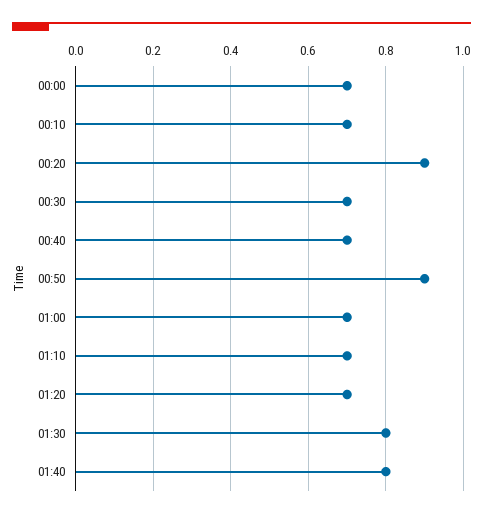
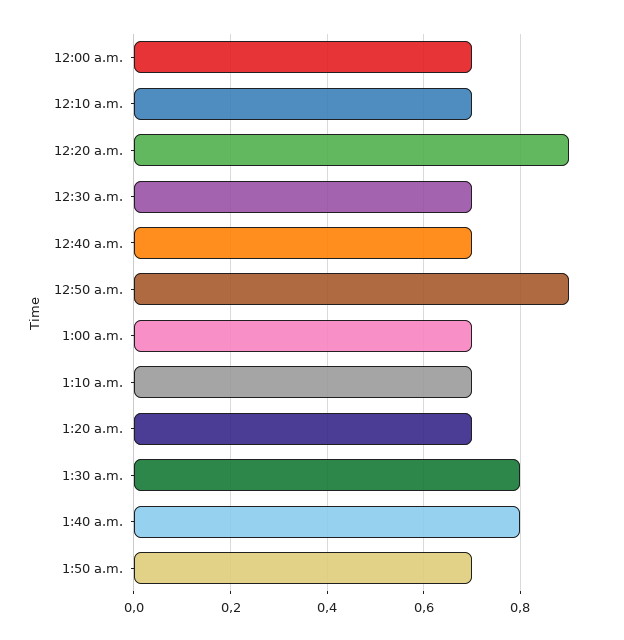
1:50 a.m.: none -> 0.7

